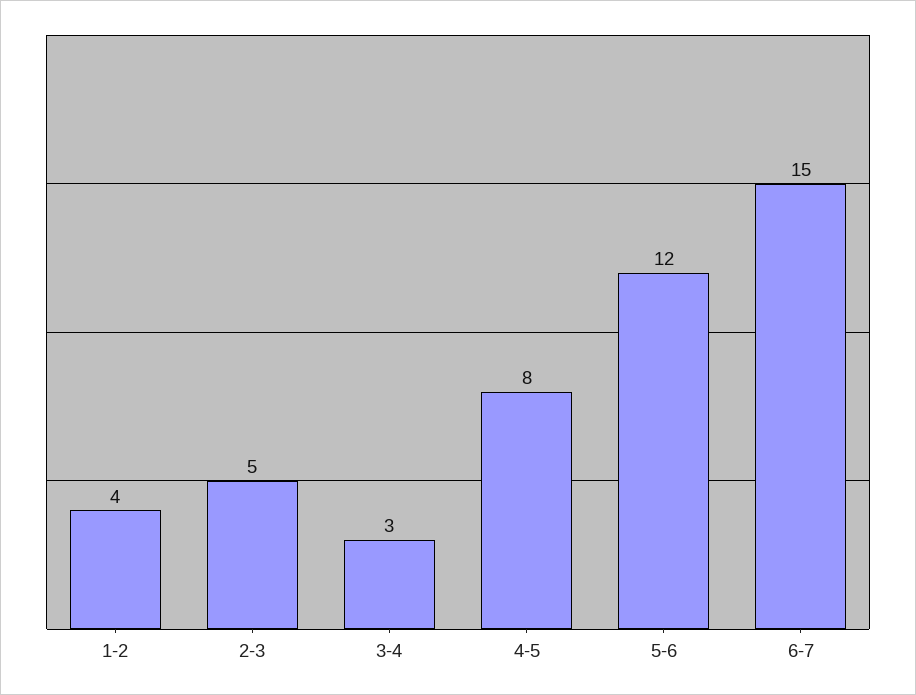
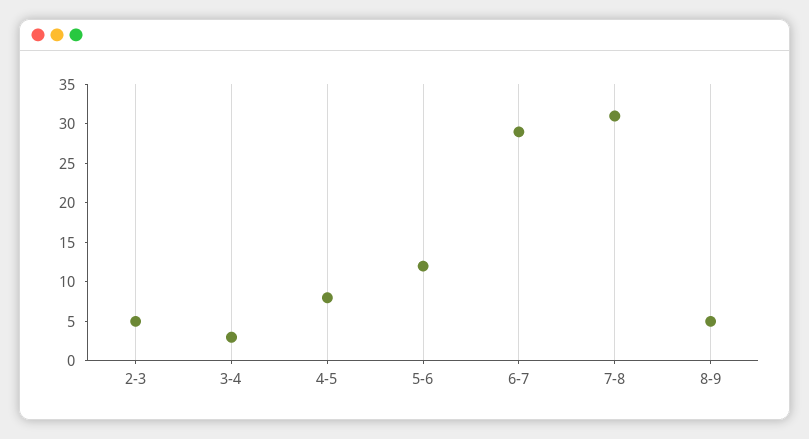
1-2: 4 -> none
6-7: 15 -> 30
7-8: none -> 30
8-9: none -> 5

